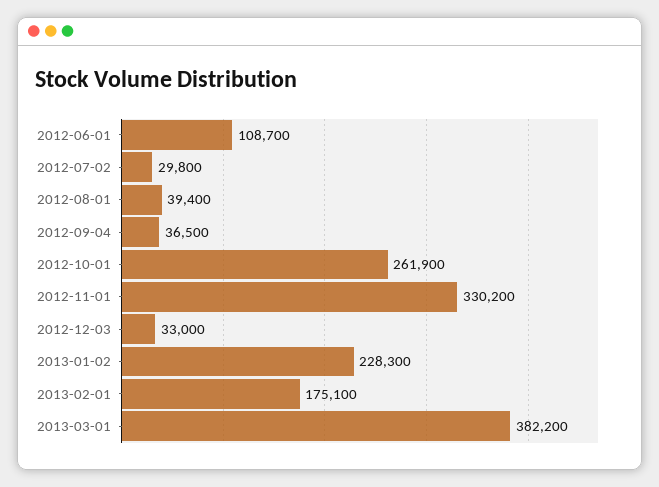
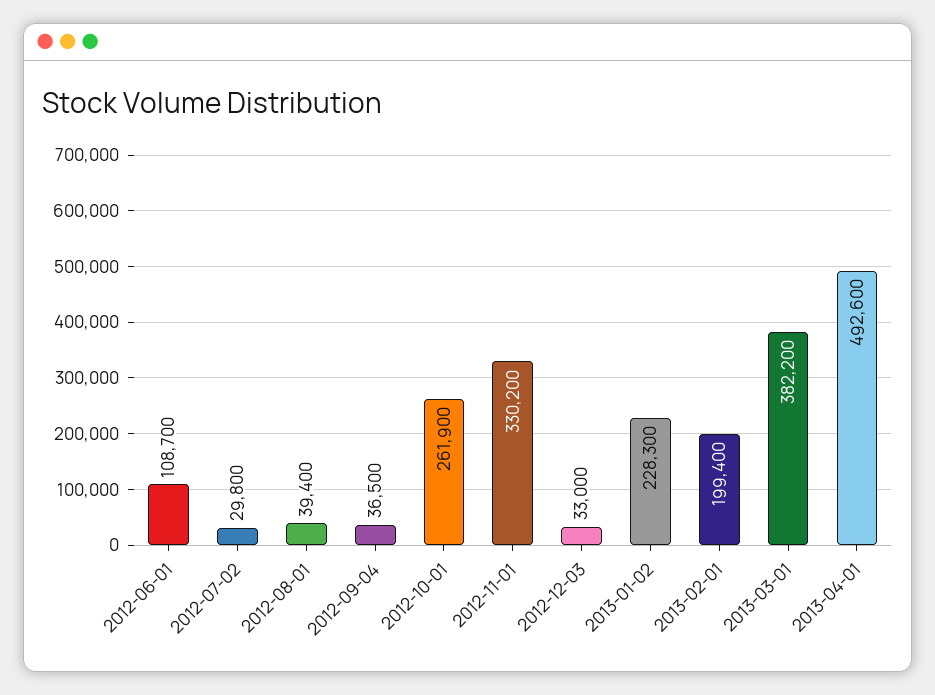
2013-02-01: 175100 -> 199400
2013-04-01: none -> 492600

